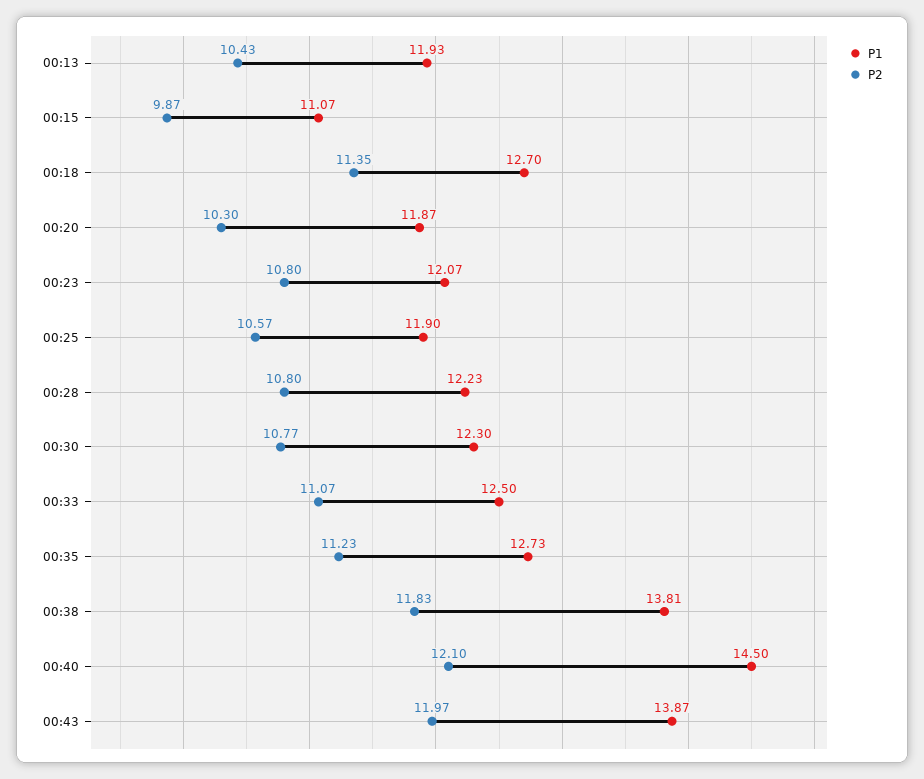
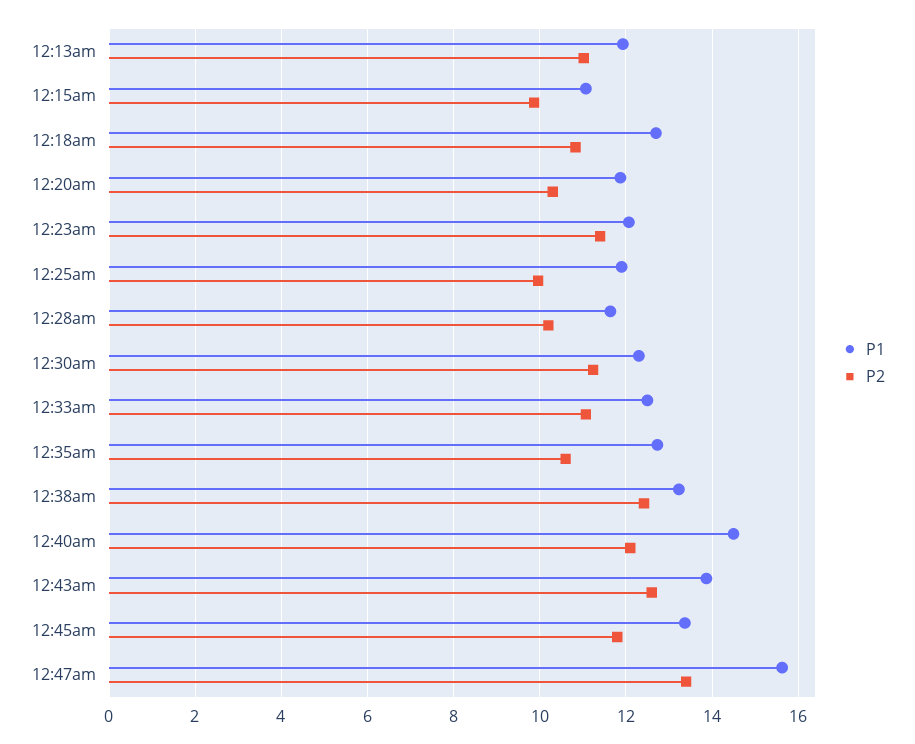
P2, 00:13: 10.43 -> 11
P2, 00:18: 11.35 -> 10.8
P2, 00:23: 10.8 -> 11.4
P2, 00:25: 10.57 -> 10
P1, 00:28: 12.23 -> 11.6
P2, 00:28: 10.8 -> 10.2
P2, 00:30: 10.77 -> 11.2
P2, 00:35: 11.23 -> 10.6
P1, 00:38: 13.81 -> 13.2
P2, 00:38: 11.83 -> 12.4
P2, 00:43: 11.97 -> 12.6
P1, 12:45am: none -> 13.4
P2, 12:45am: none -> 11.8
P1, 12:47am: none -> 15.6
P2, 12:47am: none -> 13.4

